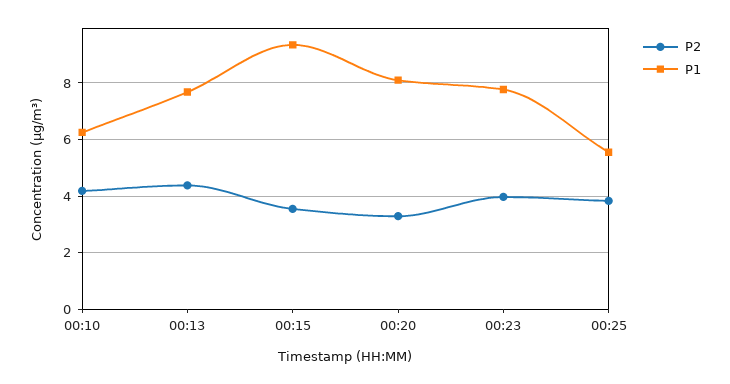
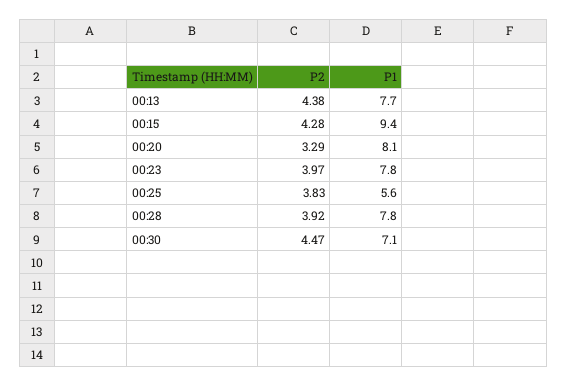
P2, 00:10: 4.25 -> none
P1, 00:10: 6.25 -> none
P2, 00:15: 3.5 -> 4.28
P2, 00:28: none -> 3.92
P1, 00:28: none -> 7.8
P2, 00:30: none -> 4.47
P1, 00:30: none -> 7.1

